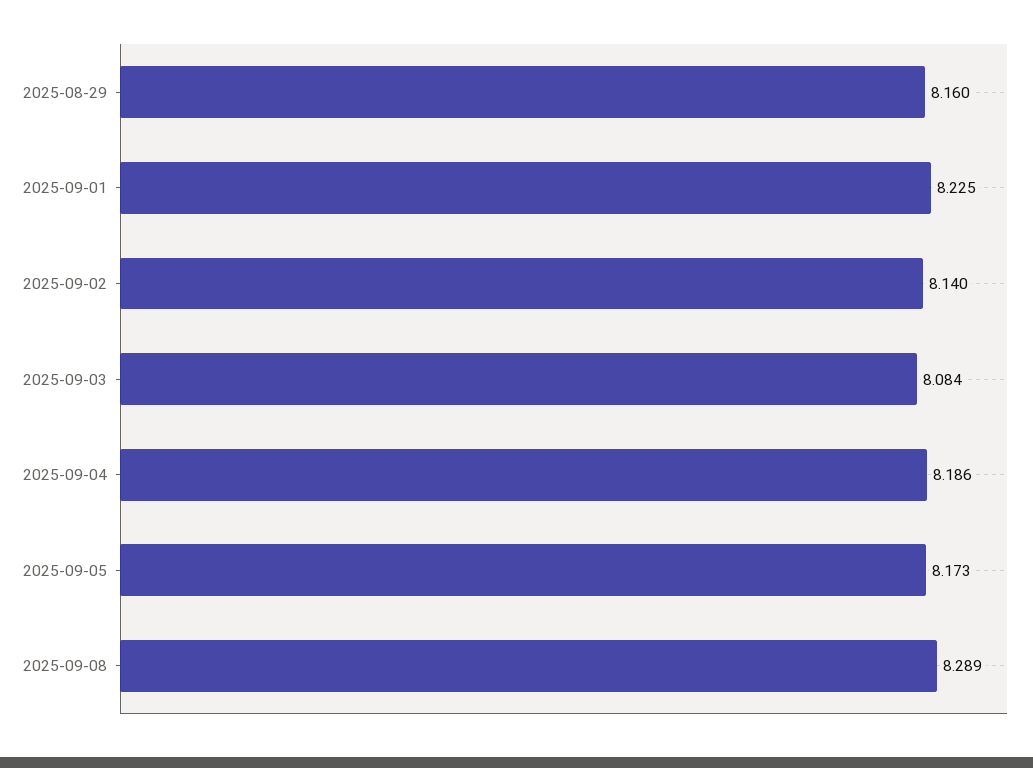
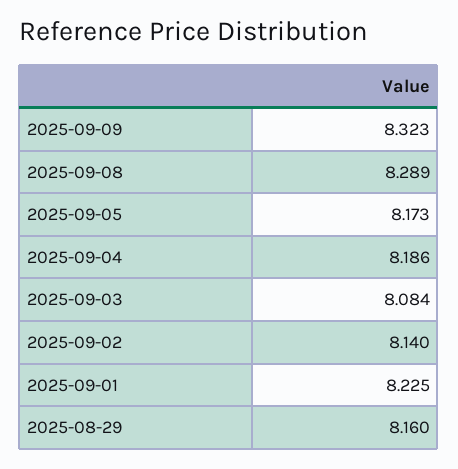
2025-09-09: none -> 8.323

